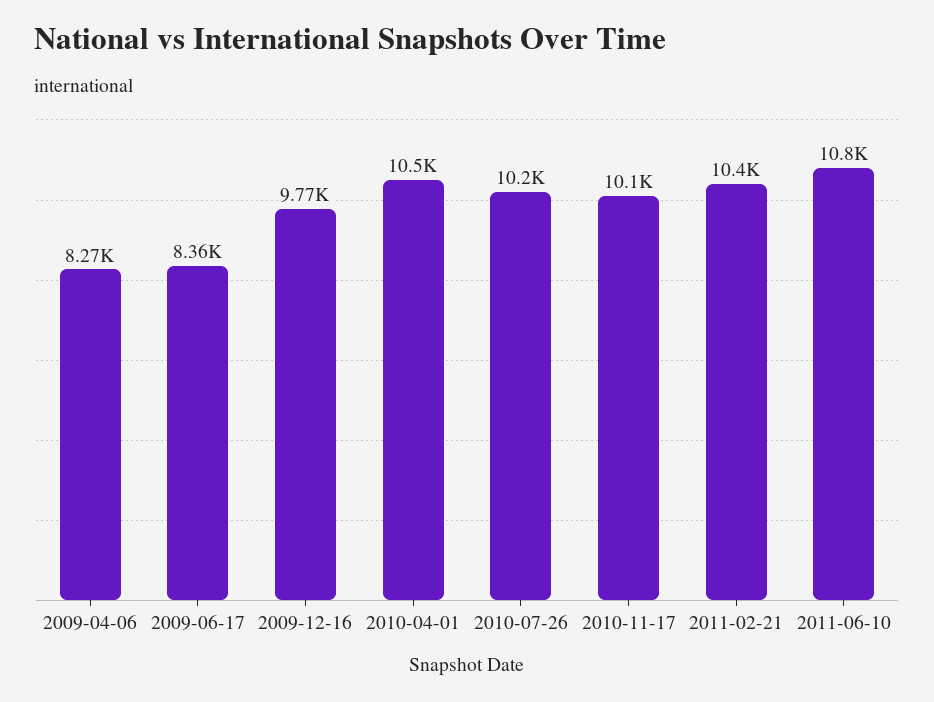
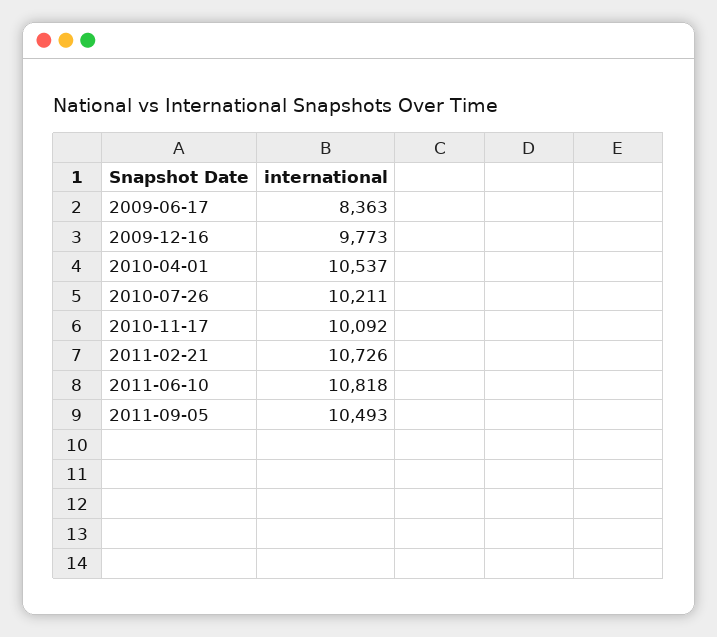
2009-04-06: 8270 -> none
2011-02-21: 10400 -> 10726
2011-09-05: none -> 10493

